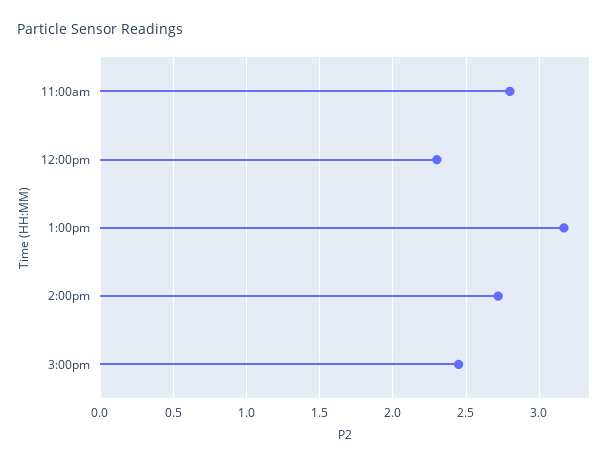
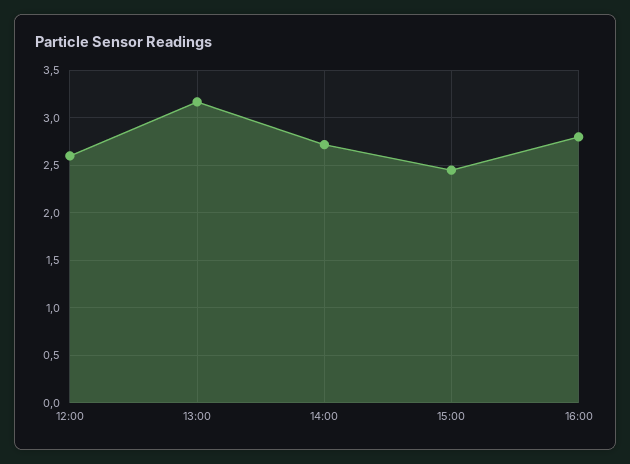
11:00am: 2.8 -> none
12:00pm: 2.3 -> 2.6
16:00: none -> 2.8

